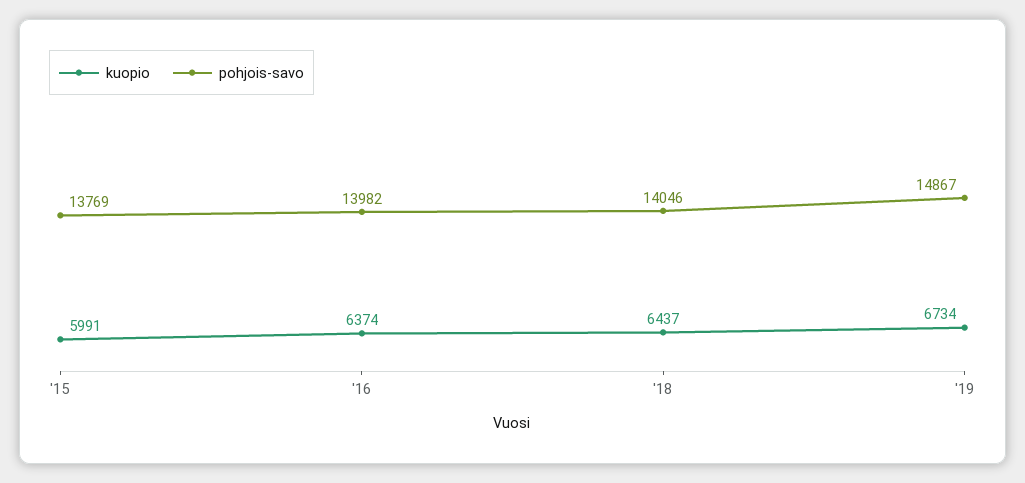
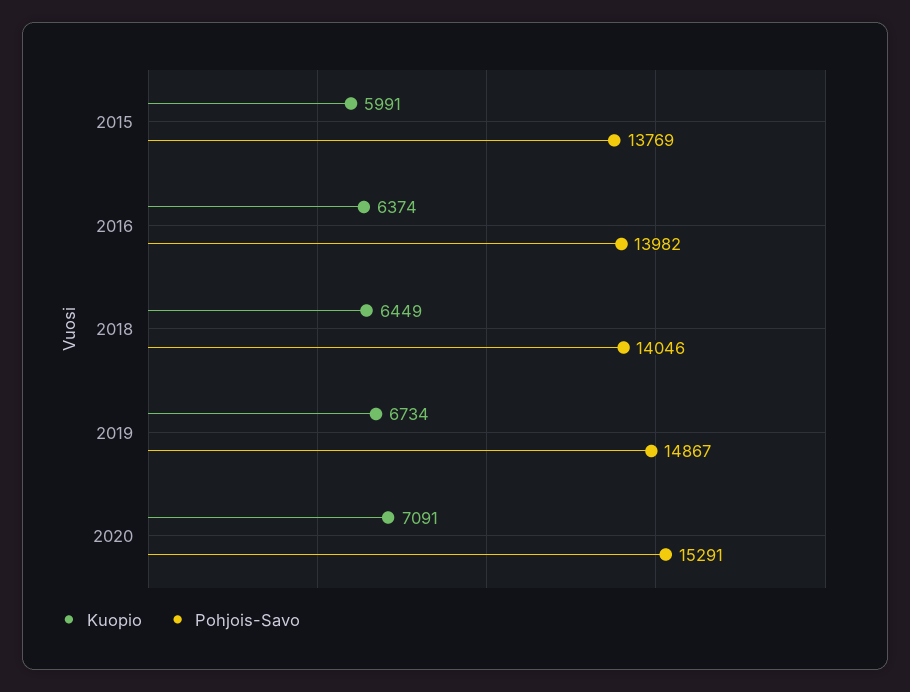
kuopio, '18: 6437 -> 6449
kuopio, 2020: none -> 7091
pohjois-savo, 2020: none -> 15291

